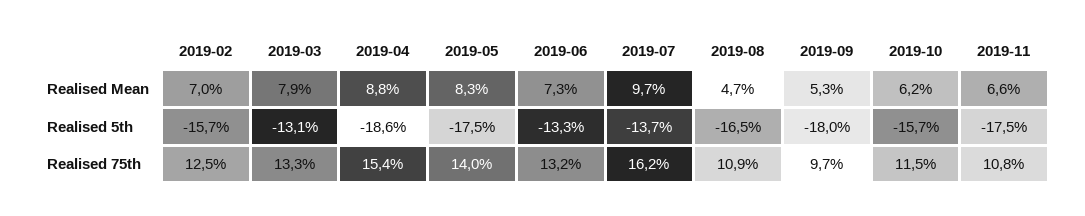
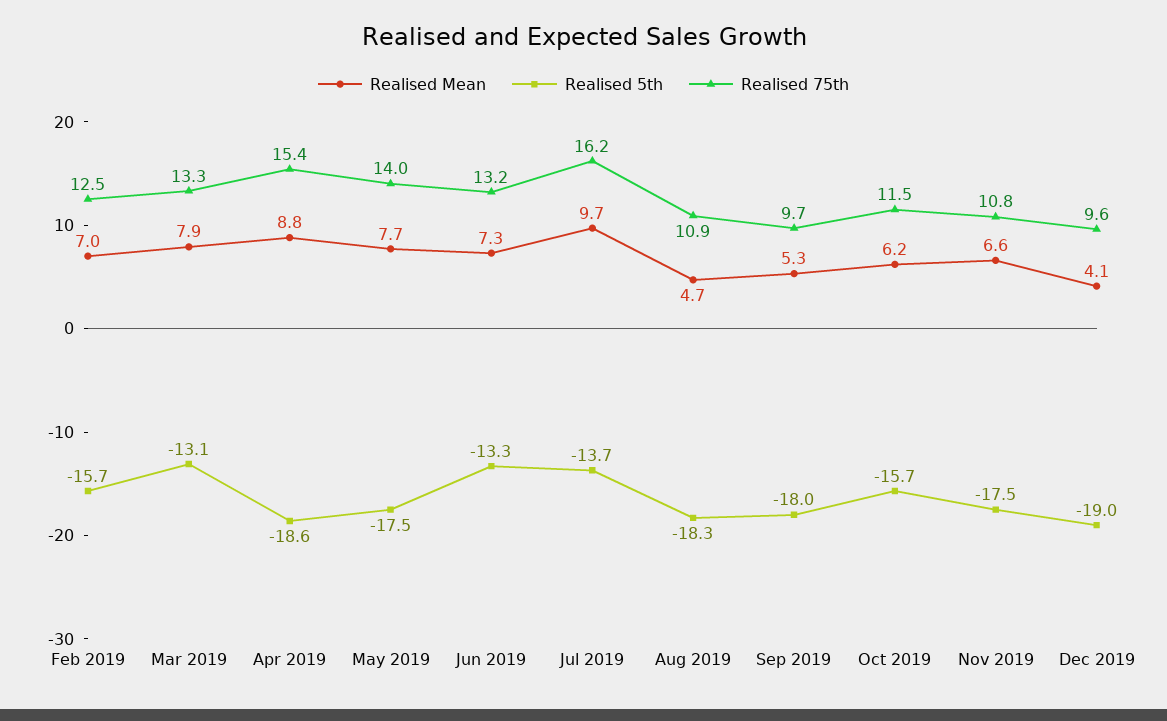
Realised Mean, 2019-05: 8.3 -> 7.7
Realised 5th, 2019-08: -16.5 -> -18.3
Realised Mean, Dec 2019: none -> 4.1
Realised 5th, Dec 2019: none -> -19
Realised 75th, Dec 2019: none -> 9.6

